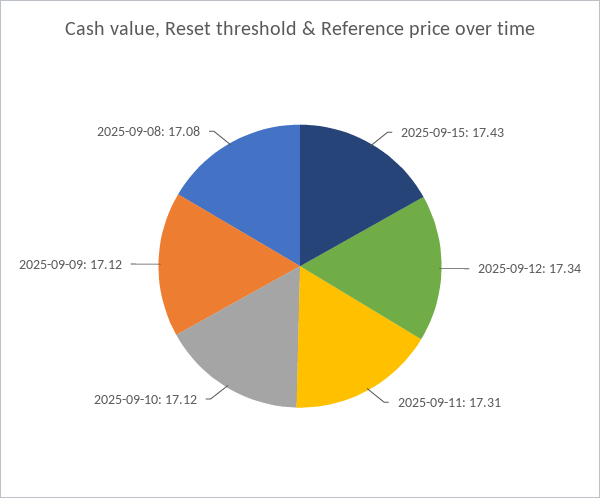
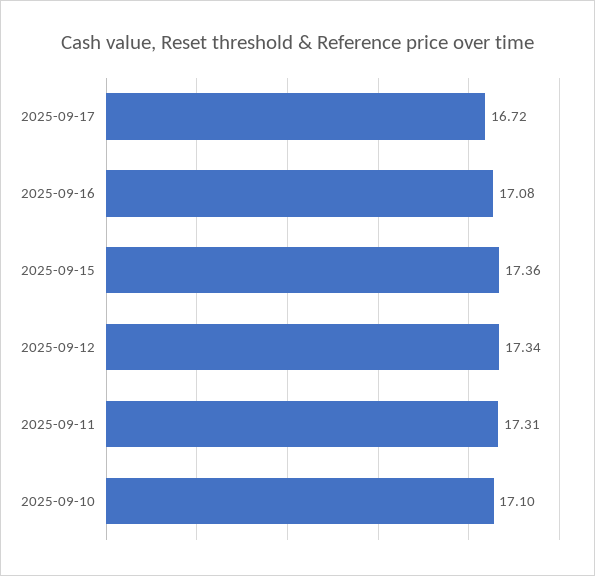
2025-09-15: 17.43 -> 17.36
2025-09-10: 17.12 -> 17.1
2025-09-09: 17.12 -> none
2025-09-08: 17.08 -> none
2025-09-17: none -> 16.72
2025-09-16: none -> 17.08

